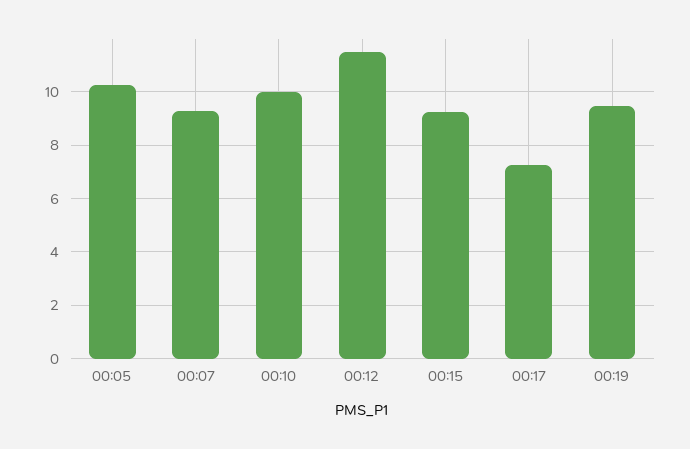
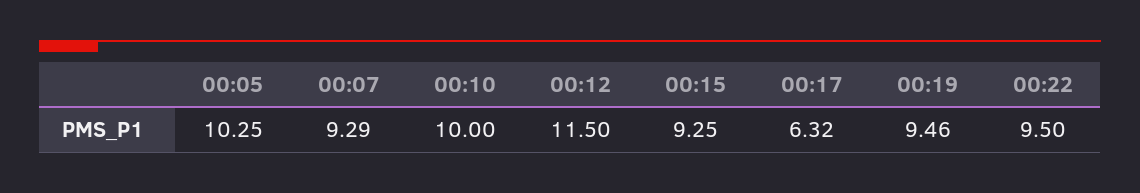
00:17: 7.25 -> 6.32
00:22: none -> 9.5

